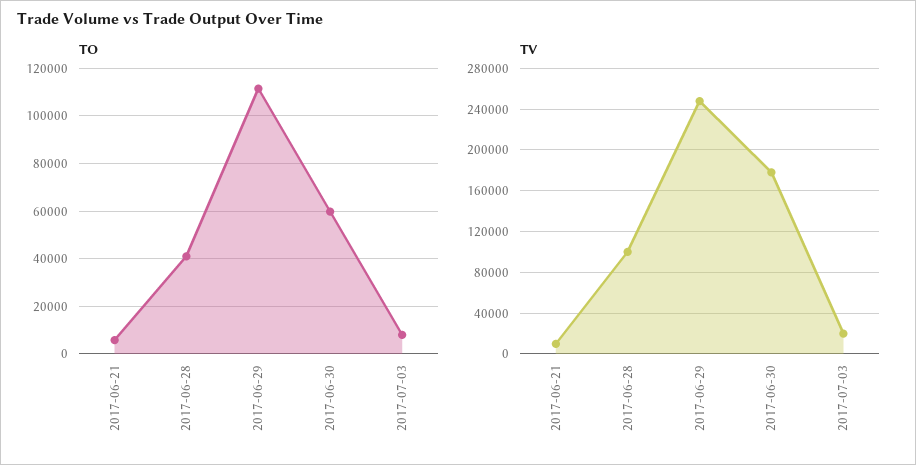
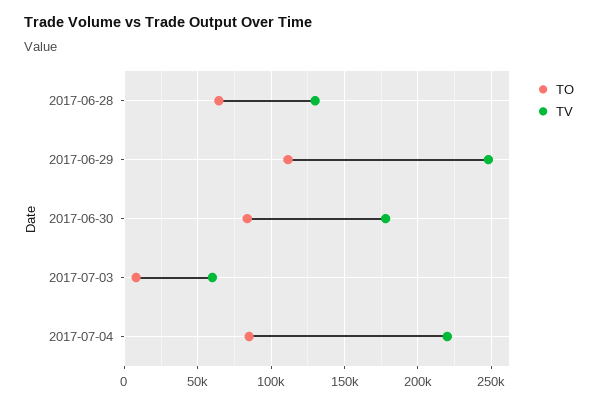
TO, 2017-06-21: 5000 -> none
TO, 2017-06-28: 40000 -> 65000
TO, 2017-06-30: 60000 -> 85000
TV, 2017-06-21: 10000 -> none
TV, 2017-06-28: 100000 -> 130000
TV, 2017-07-03: 20000 -> 60000
TO, 2017-07-04: none -> 85000
TV, 2017-07-04: none -> 220000

